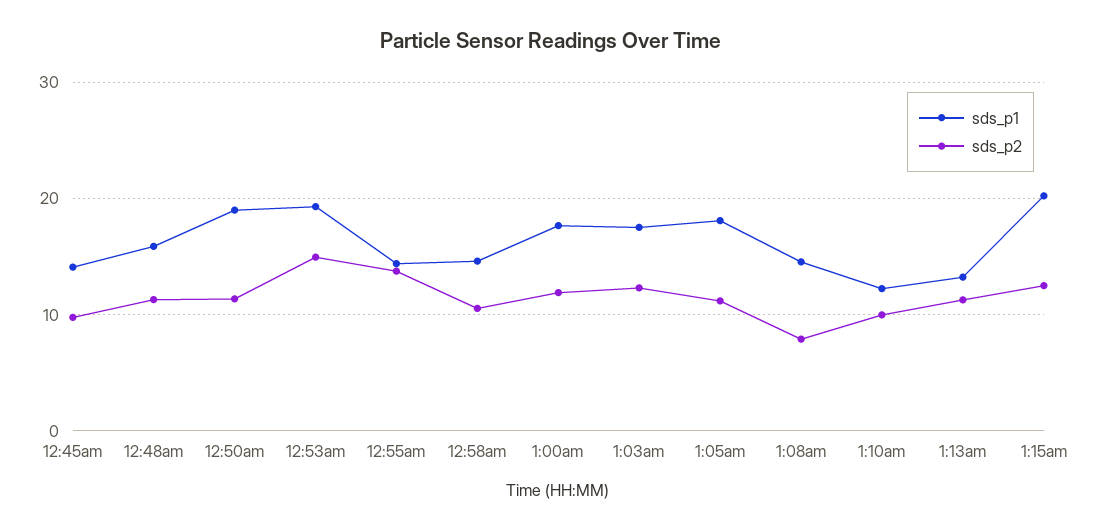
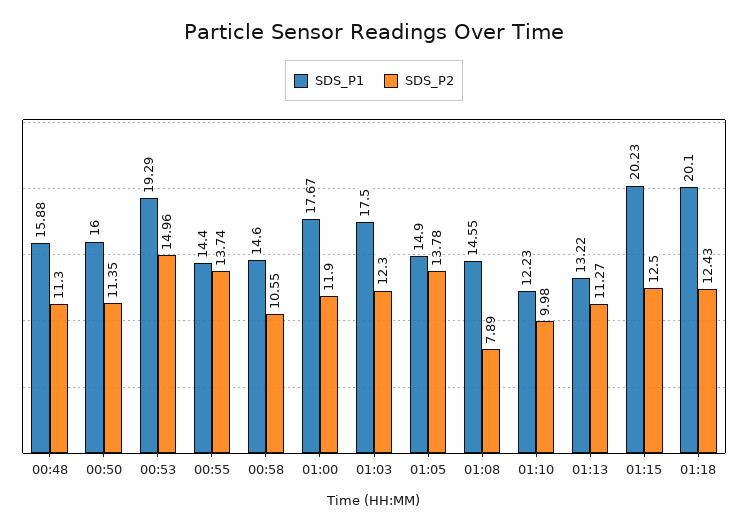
sds_p1, 12:45am: 14 -> none
sds_p2, 12:45am: 10 -> none
sds_p1, 12:50am: 19 -> 16
sds_p1, 1:05am: 18 -> 14.9
sds_p2, 1:05am: 11 -> 13.78
sds_p1, 01:18: none -> 20.1
sds_p2, 01:18: none -> 12.43

